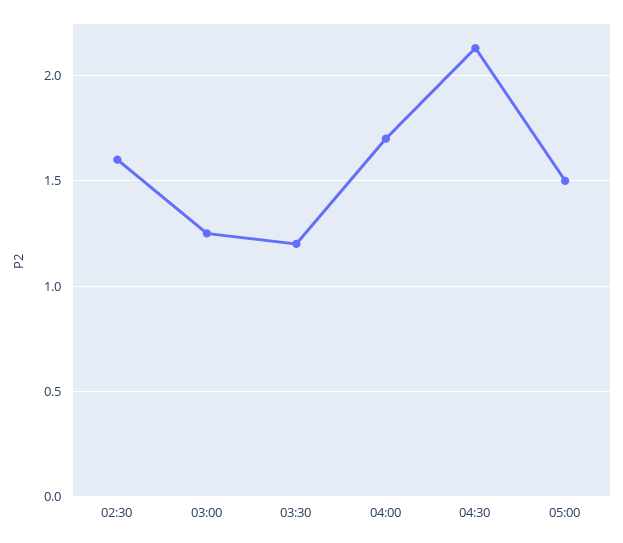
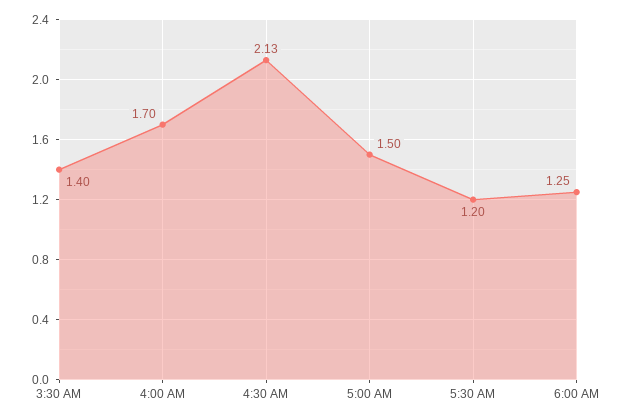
02:30: 1.6 -> none
03:00: 1.25 -> none
03:30: 1.2 -> 1.4
5:30 AM: none -> 1.2
6:00 AM: none -> 1.25

